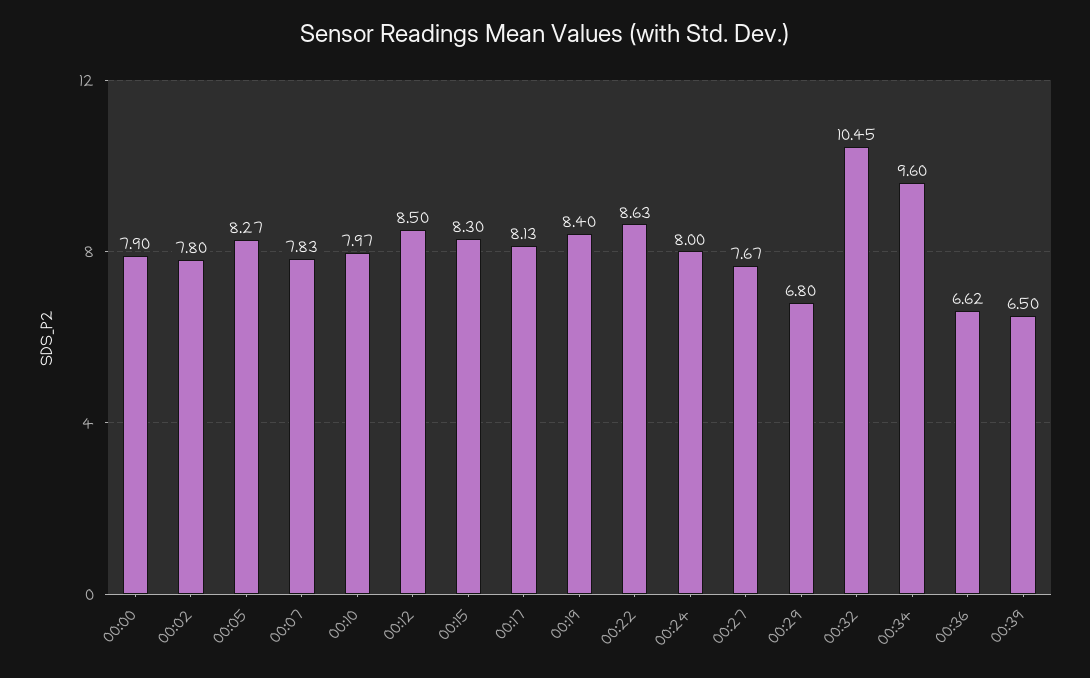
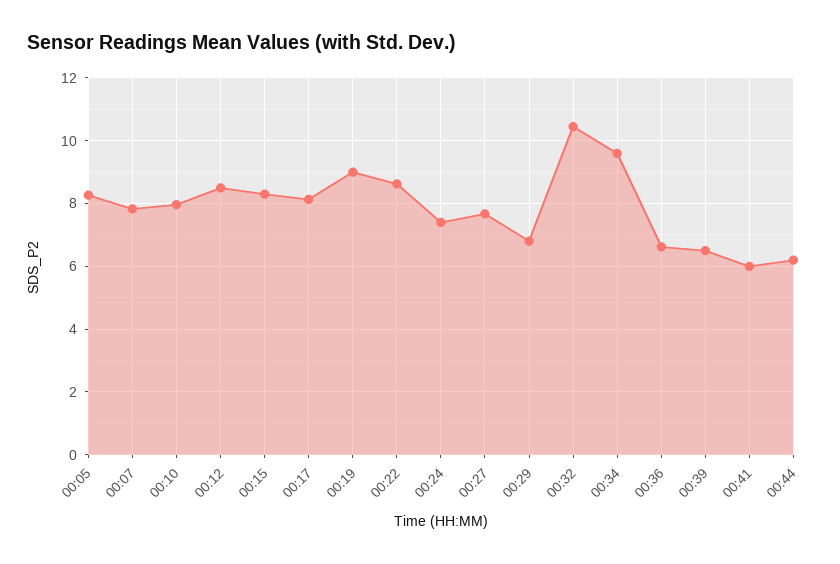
00:00: 7.9 -> none
00:02: 7.8 -> none
00:19: 8.4 -> 9
00:24: 8 -> 7.4
00:41: none -> 6
00:44: none -> 6.2

